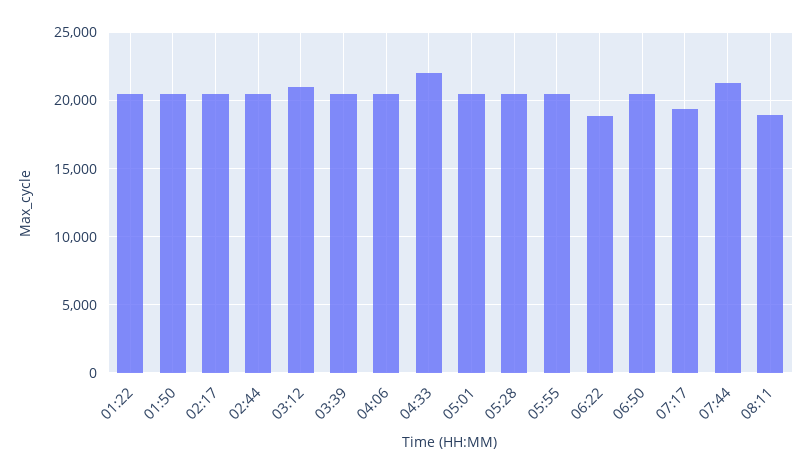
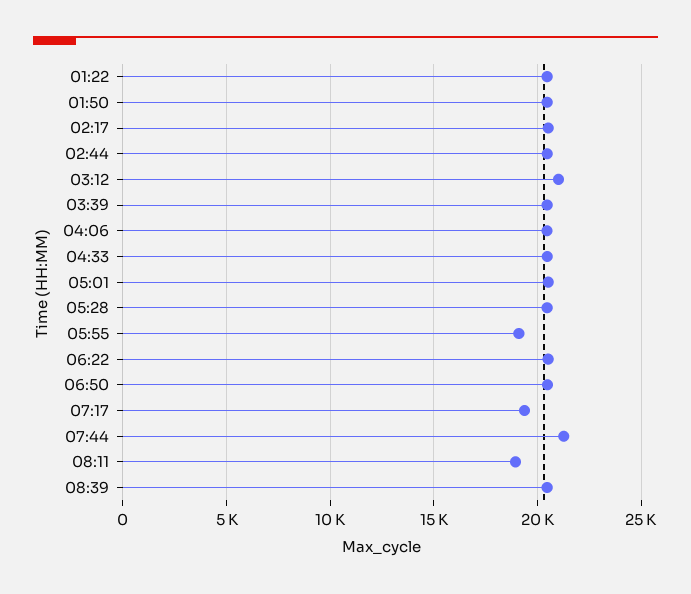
04:33: 22000 -> 20500
05:55: 20500 -> 19000
06:22: 19000 -> 20500
08:39: none -> 20500

